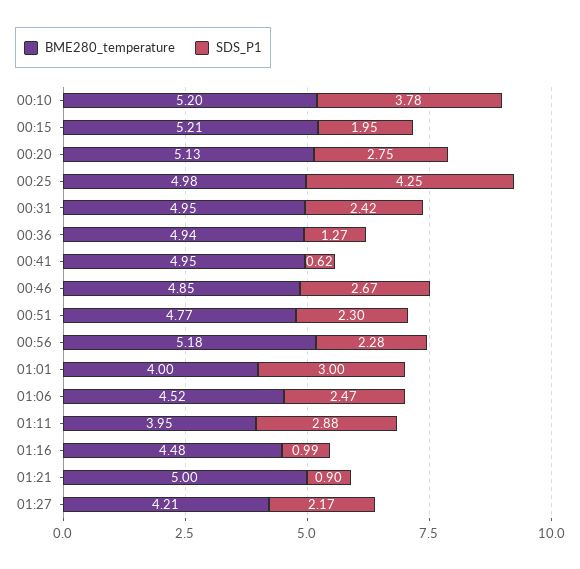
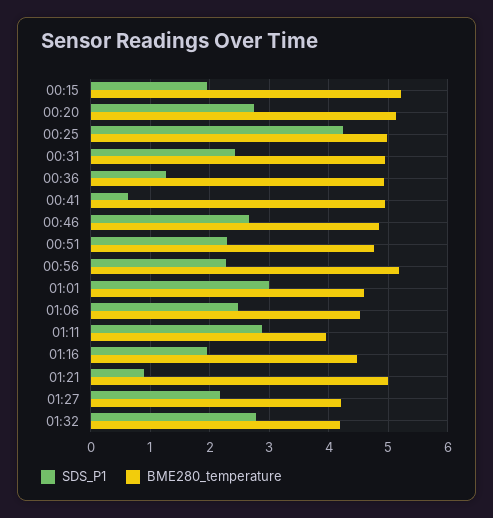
BME280_temperature, 00:10: 5.2 -> none
SDS_P1, 00:10: 3.78 -> none
BME280_temperature, 01:01: 4 -> 4.6
SDS_P1, 01:16: 0.99 -> 2
SDS_P1, 01:32: none -> 2.8
BME280_temperature, 01:32: none -> 4.2

